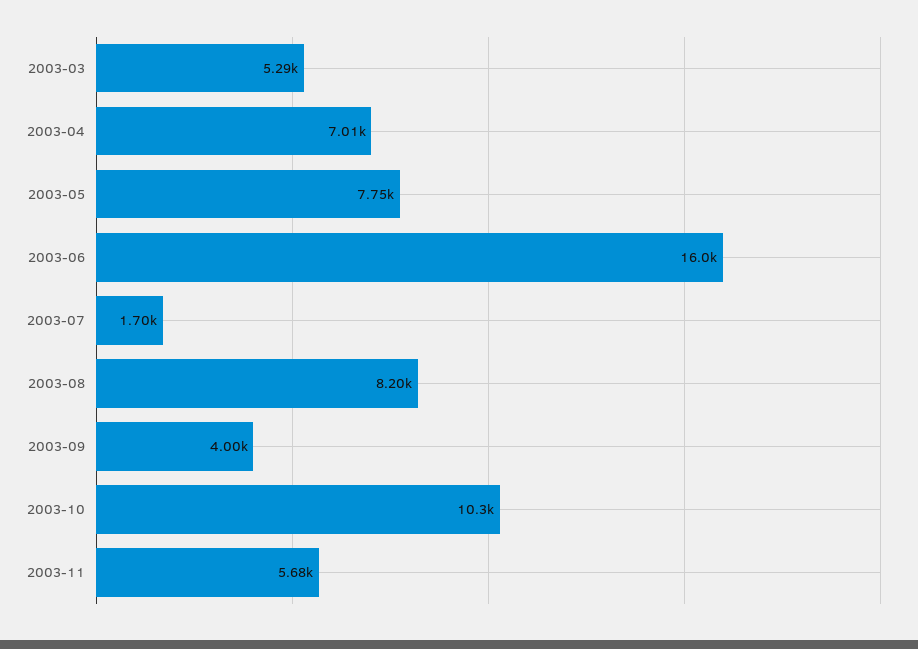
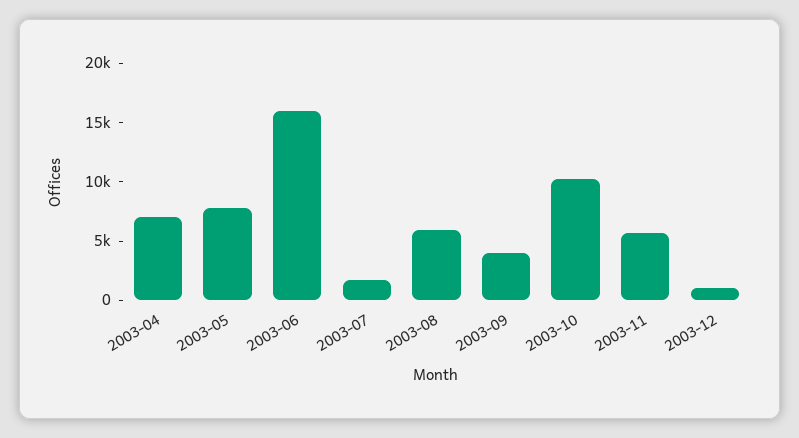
2003-03: 5290 -> none
2003-08: 8200 -> 6000
2003-12: none -> 1000

